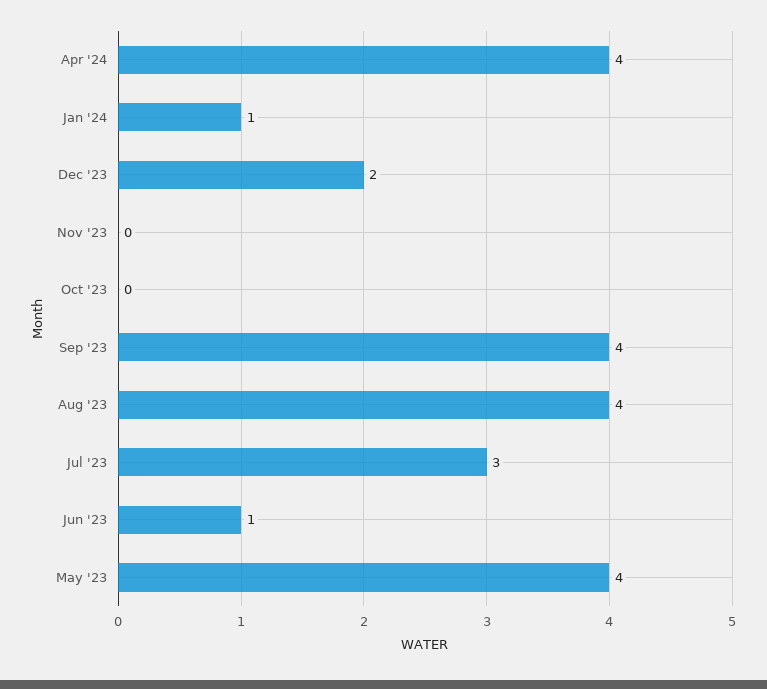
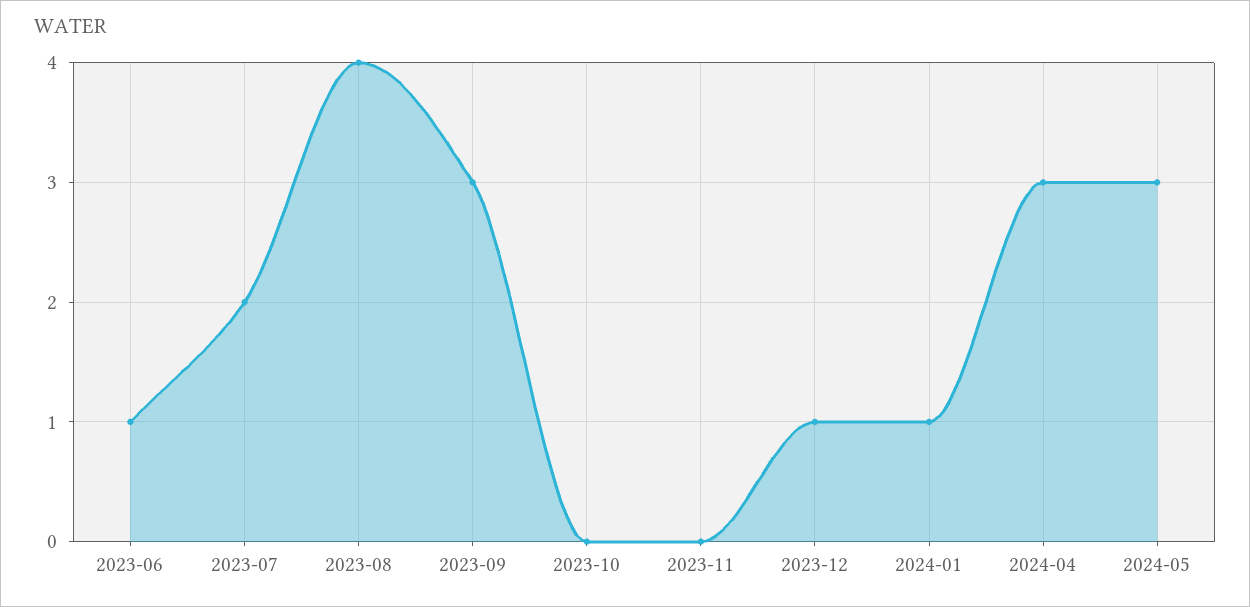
Apr '24: 4 -> 3
Dec '23: 2 -> 1
Sep '23: 4 -> 3
Jul '23: 3 -> 2
May '23: 4 -> none
2024-05: none -> 3

